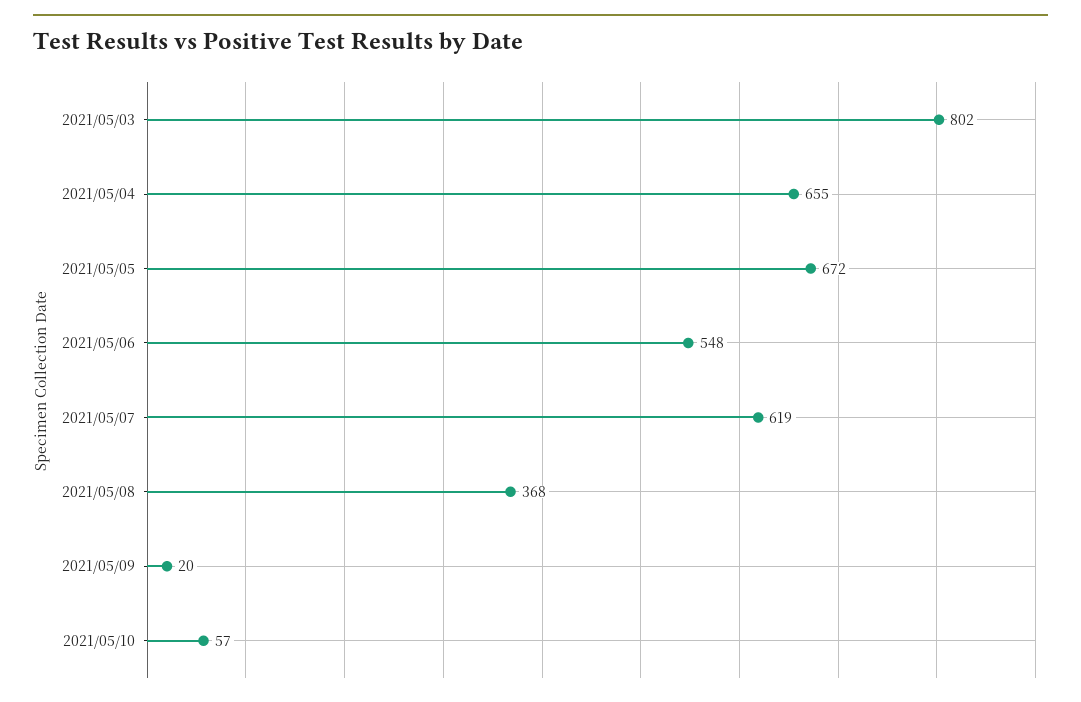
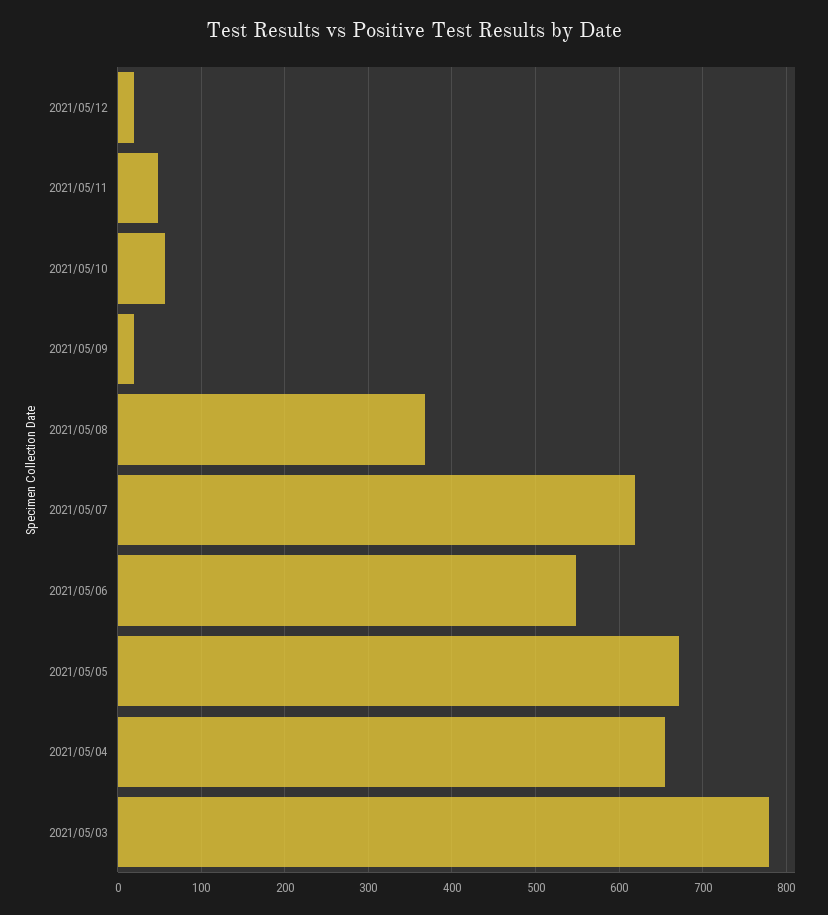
2021/05/03: 802 -> 780
2021/05/12: none -> 20
2021/05/11: none -> 50

